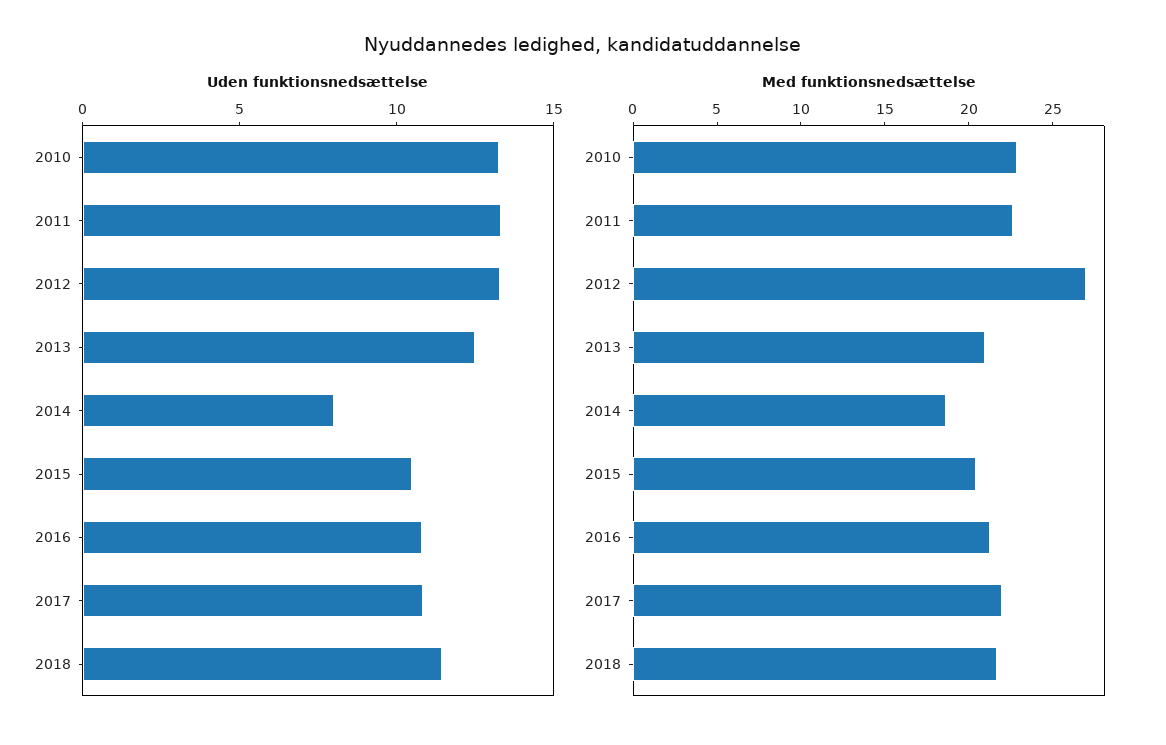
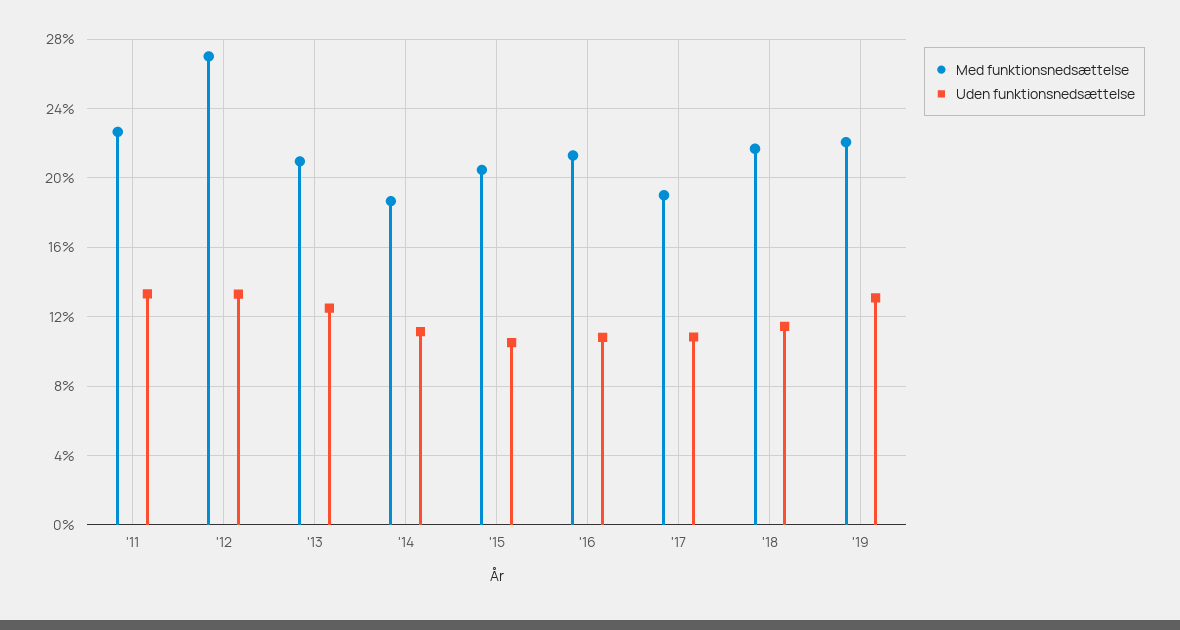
Uden funktionsnedsættelse, 2010: 13 -> none
Uden funktionsnedsættelse, 2014: 8 -> 11
Med funktionsnedsættelse, 2010: 23 -> none
Med funktionsnedsættelse, 2017: 22 -> 19
Med funktionsnedsættelse, '19: none -> 22
Uden funktionsnedsættelse, '19: none -> 13

